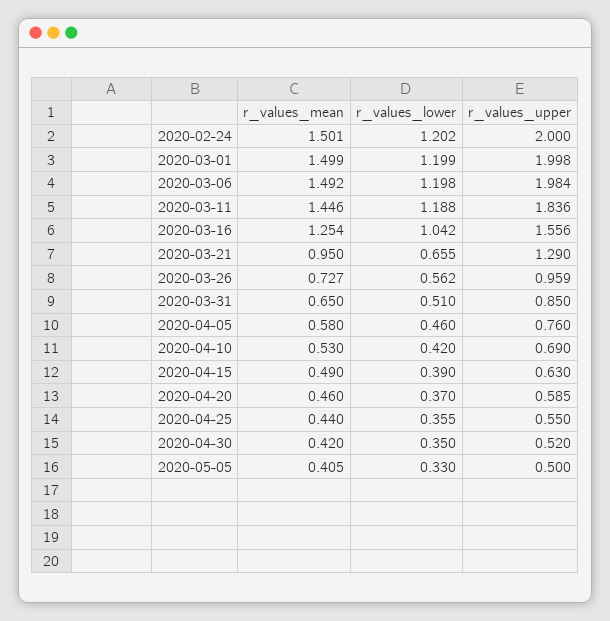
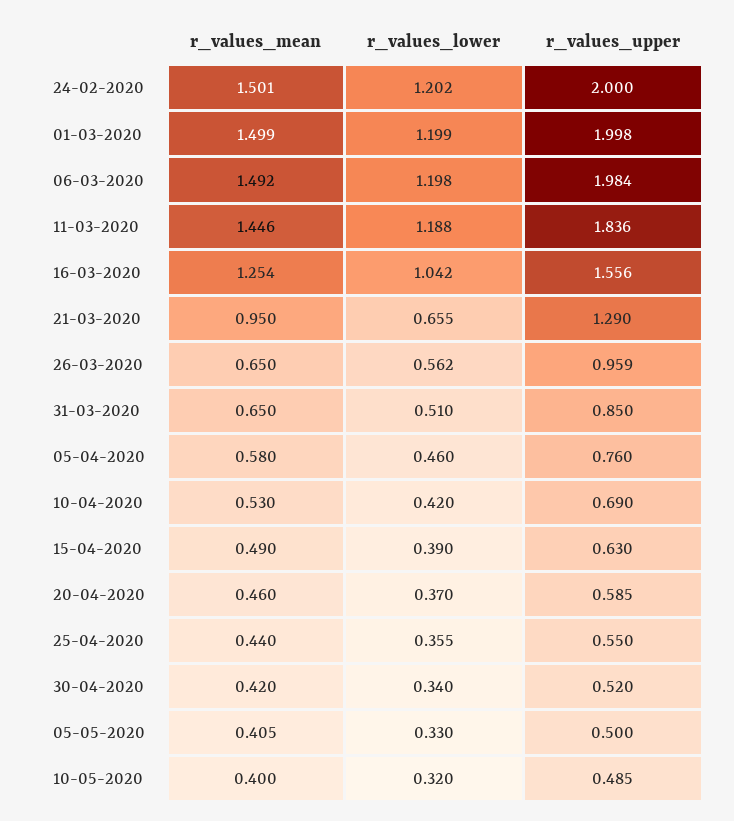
r_values_mean, 2020-03-26: 0.727 -> 0.65
r_values_lower, 2020-04-30: 0.35 -> 0.34
r_values_mean, 10-05-2020: none -> 0.4
r_values_lower, 10-05-2020: none -> 0.32
r_values_upper, 10-05-2020: none -> 0.485

